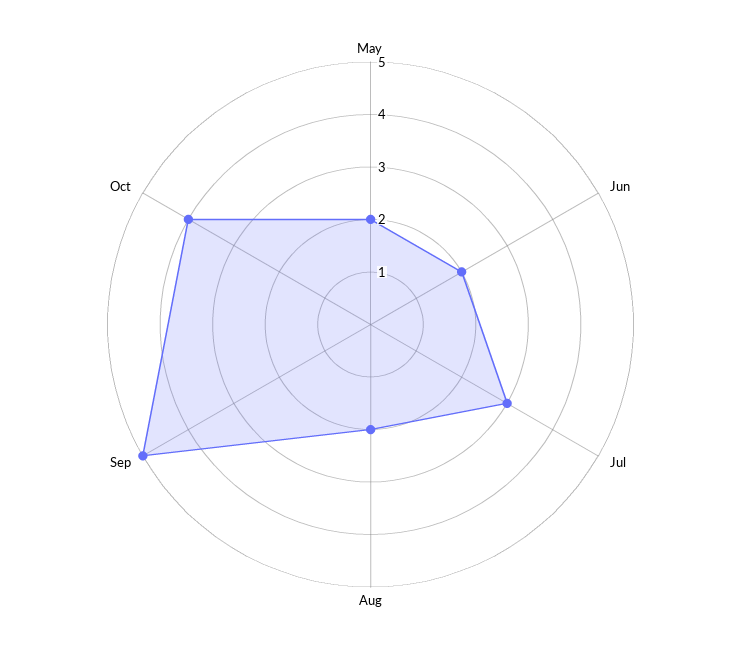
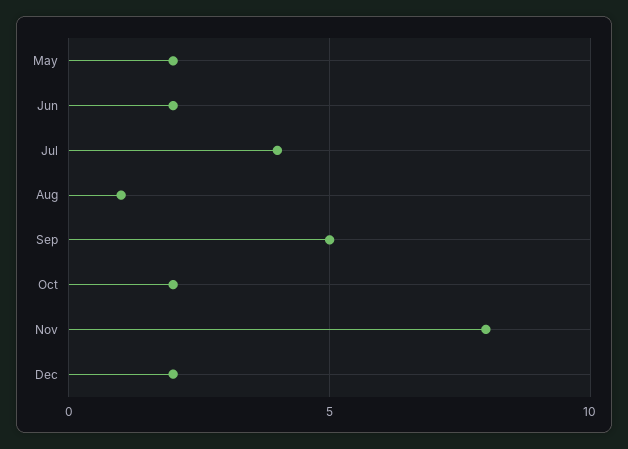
Jul: 3 -> 4
Aug: 2 -> 1
Oct: 4 -> 2
Nov: none -> 8
Dec: none -> 2

